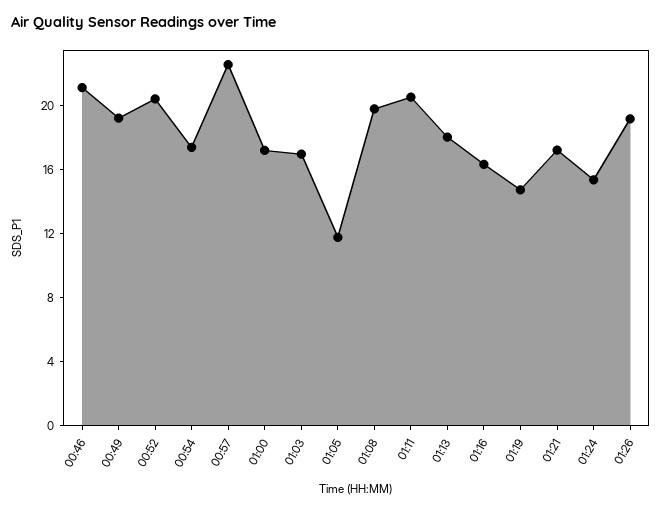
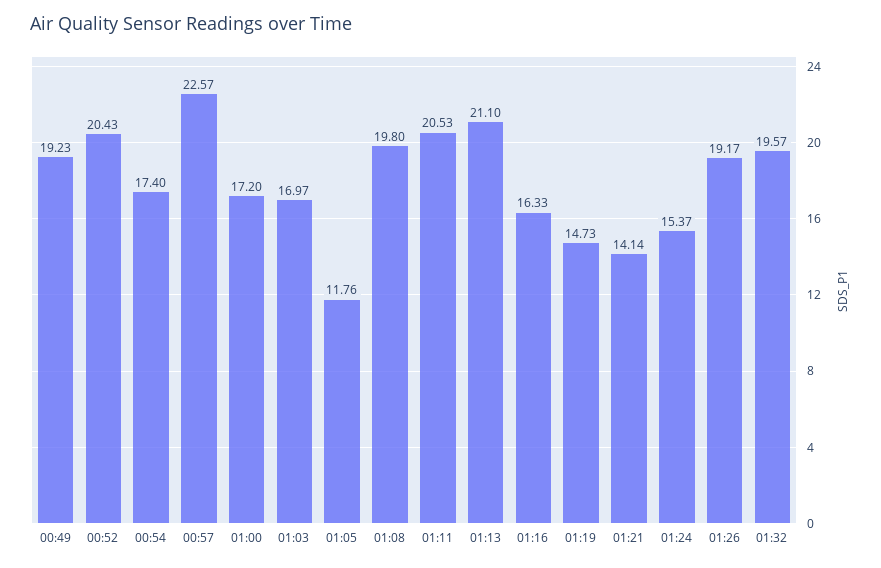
00:46: 21 -> none
01:13: 18 -> 21.1
01:21: 17 -> 14.14
01:32: none -> 19.57

